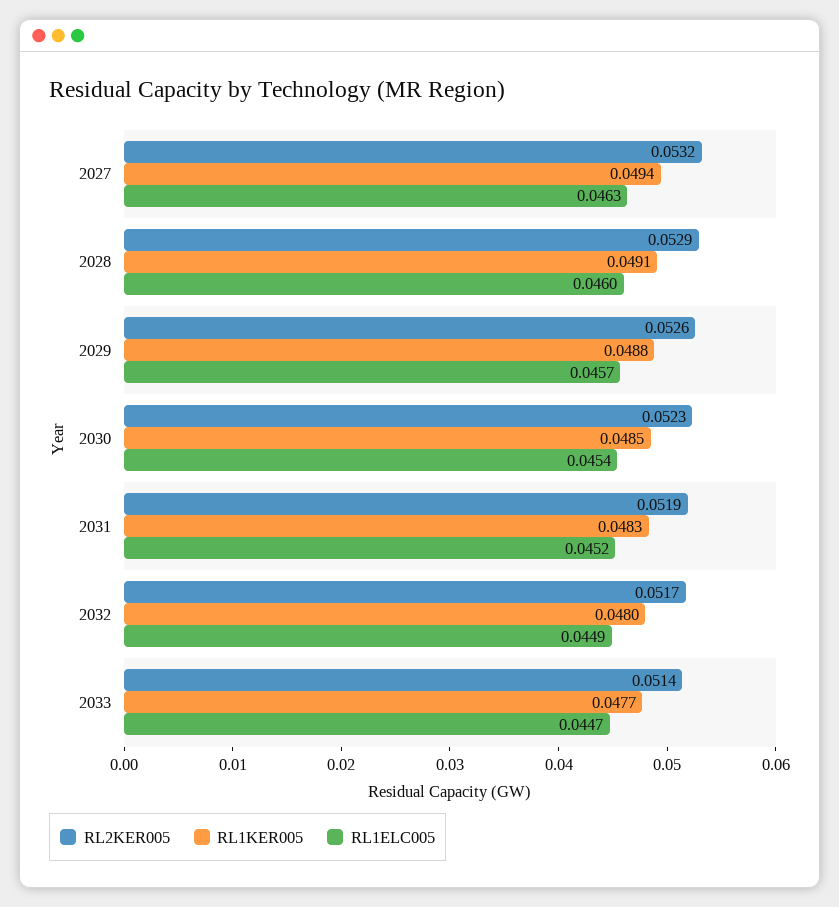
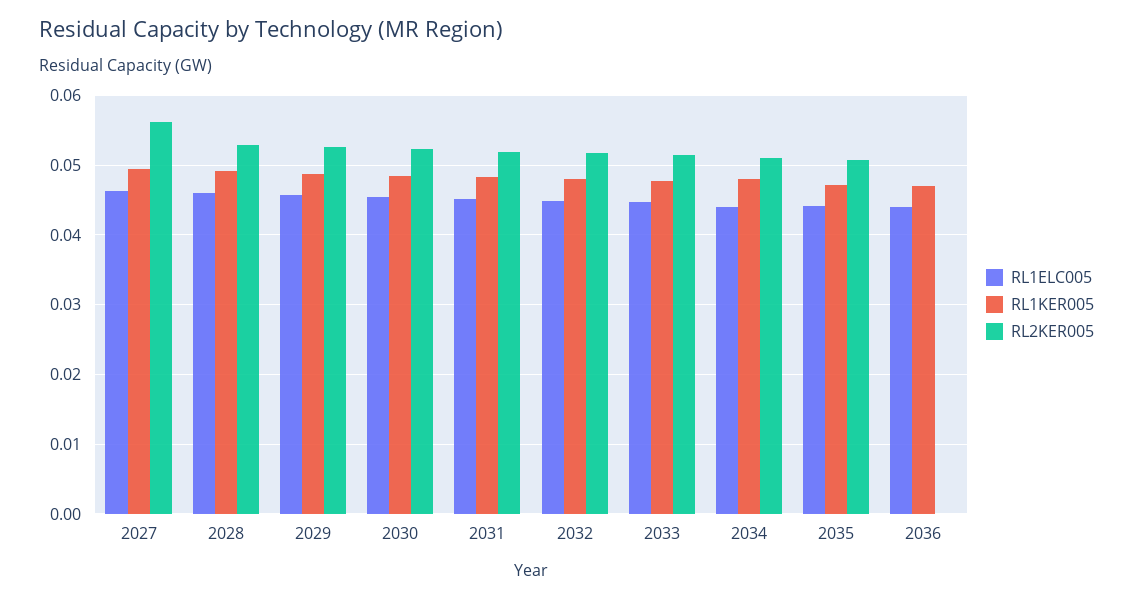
RL2KER005, 2027: 0.0532 -> 0.056
RL1ELC005, 2034: none -> 0.044
RL1KER005, 2034: none -> 0.048
RL2KER005, 2034: none -> 0.051
RL1ELC005, 2035: none -> 0.044
RL1KER005, 2035: none -> 0.047
RL2KER005, 2035: none -> 0.051
RL1ELC005, 2036: none -> 0.044
RL1KER005, 2036: none -> 0.047
RL2KER005, 2036: none -> 0

